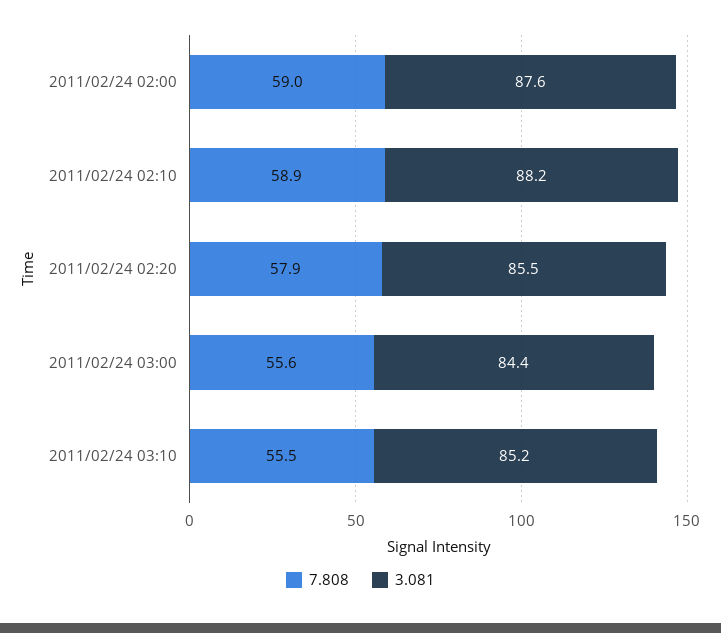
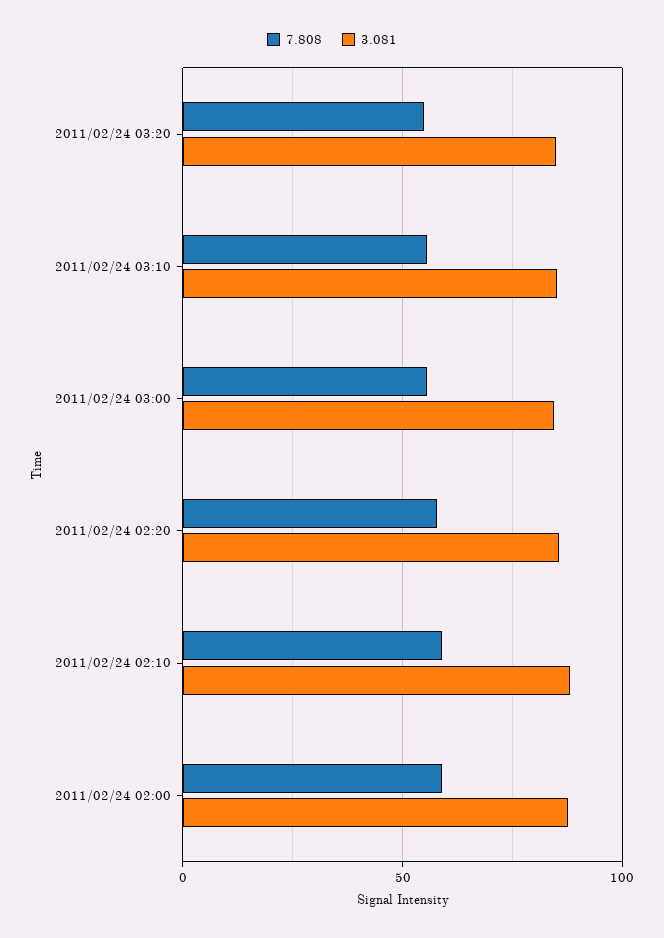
7.808, 2011/02/24 03:20: none -> 55
3.081, 2011/02/24 03:20: none -> 85

